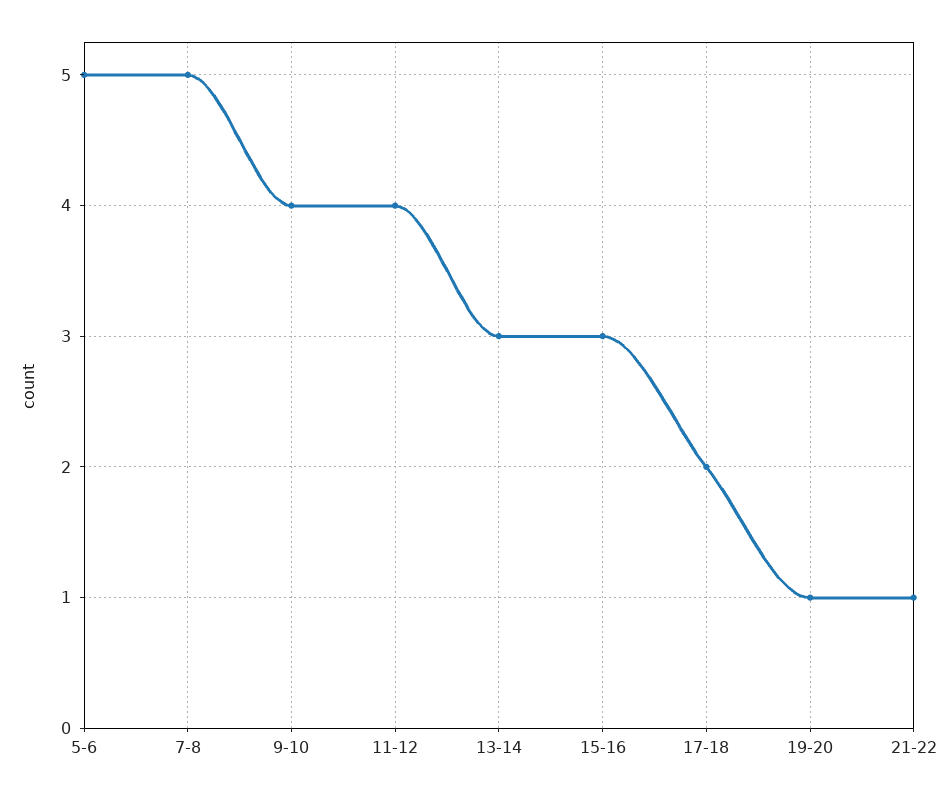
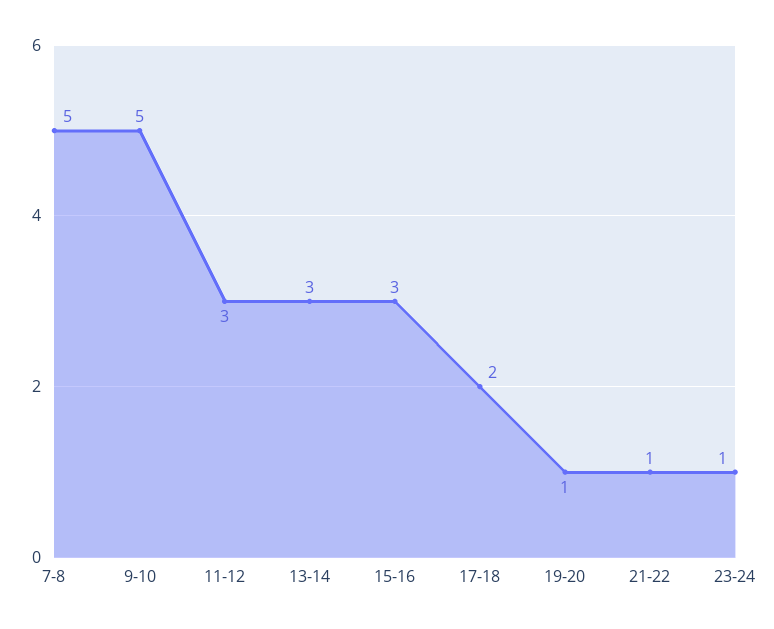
5-6: 5 -> none
9-10: 4 -> 5
11-12: 4 -> 3
23-24: none -> 1

